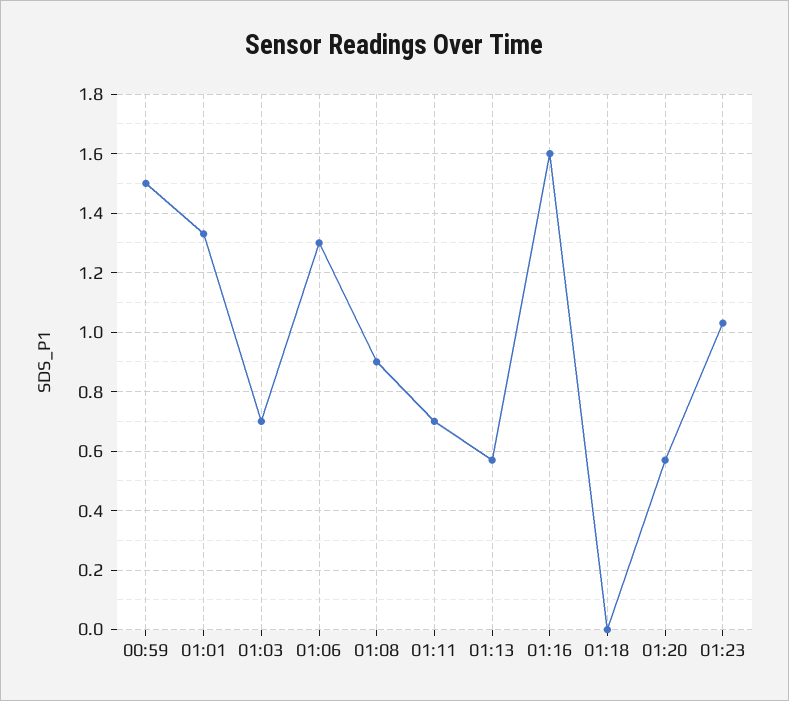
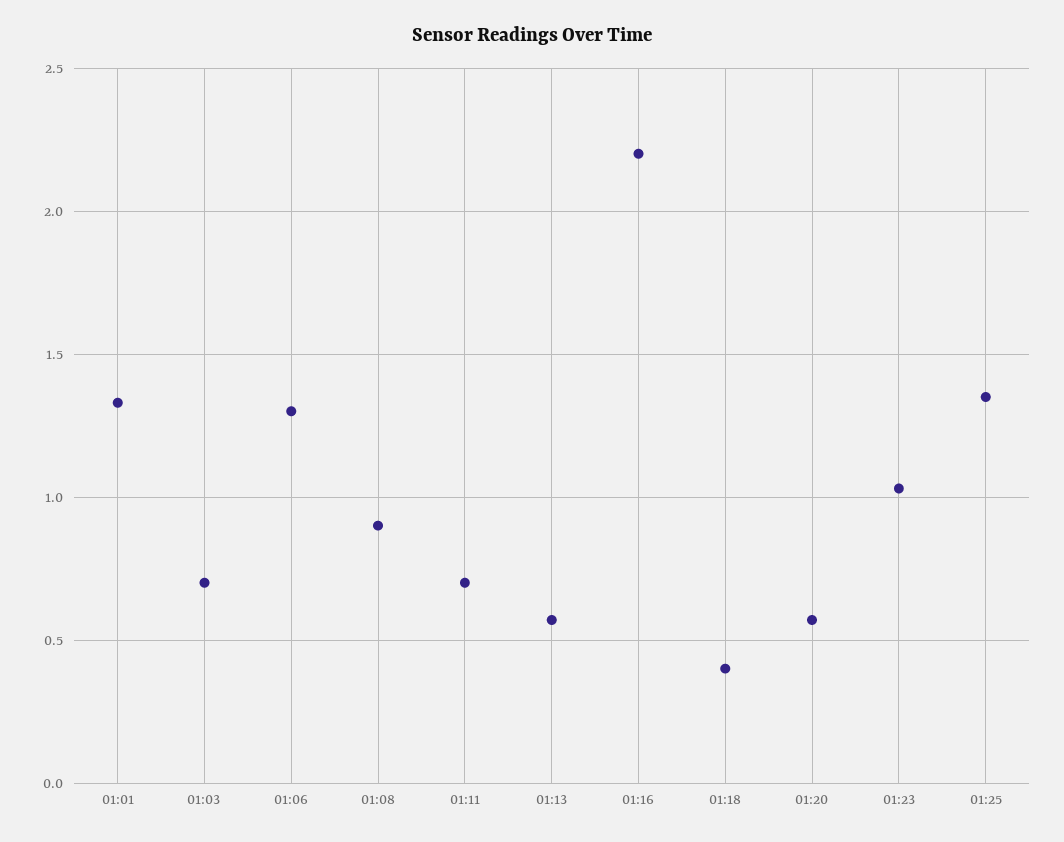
00:59: 1.5 -> none
01:16: 1.6 -> 2.2
01:18: 0 -> 0.4
01:25: none -> 1.35

